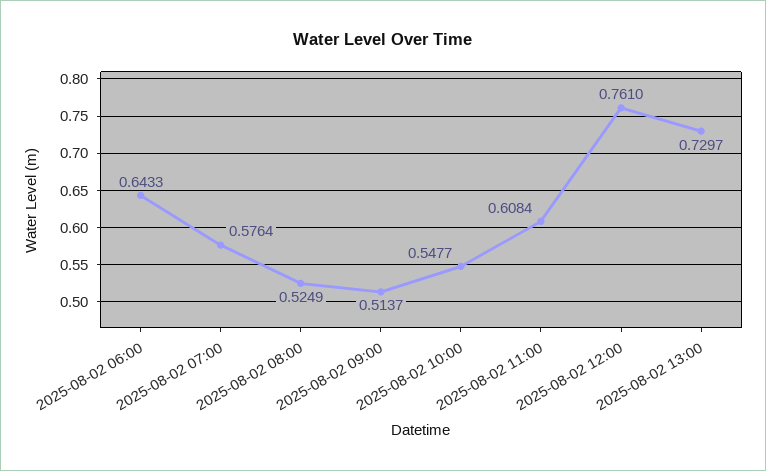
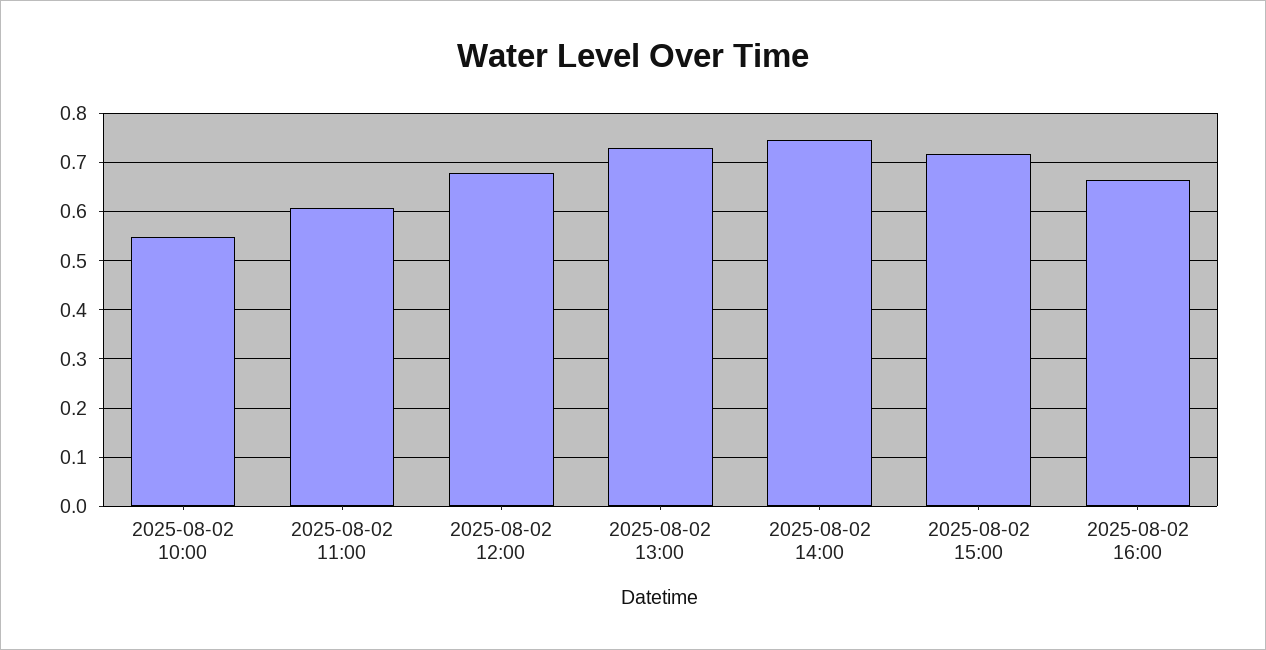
2025-08-02 06:00: 0.6433 -> none
2025-08-02 07:00: 0.5764 -> none
2025-08-02 08:00: 0.5249 -> none
2025-08-02 09:00: 0.5137 -> none
2025-08-02 12:00: 0.761 -> 0.68
2025-08-02 14:00: none -> 0.74
2025-08-02 15:00: none -> 0.72
2025-08-02 16:00: none -> 0.66

